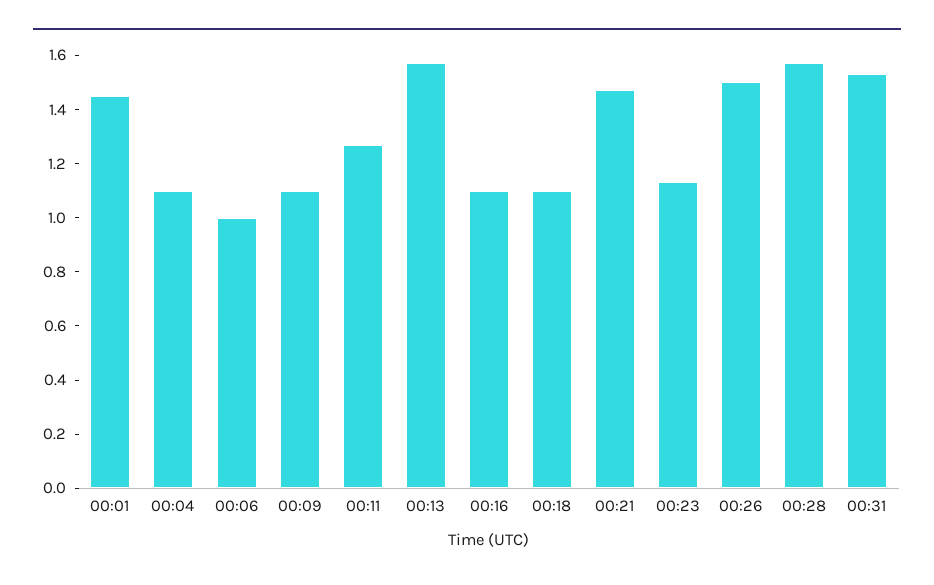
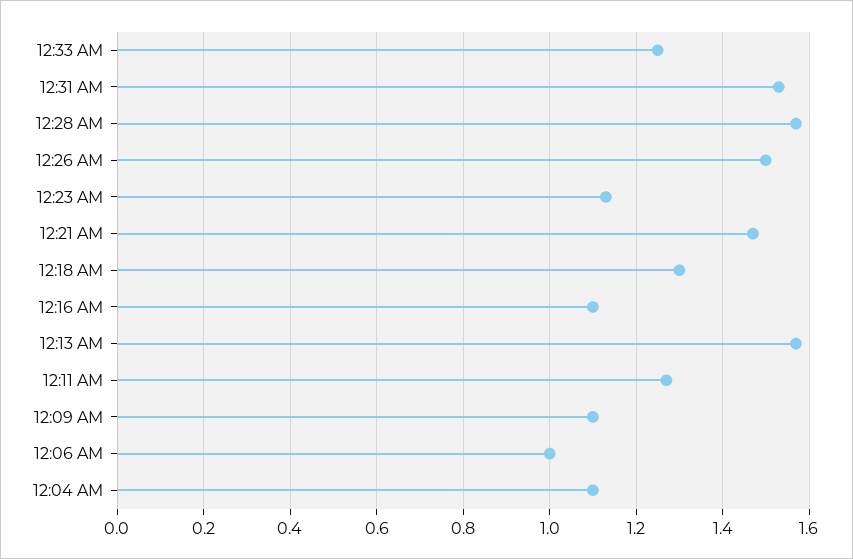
00:01: 1.45 -> none
00:18: 1.1 -> 1.3
12:33 AM: none -> 1.25

